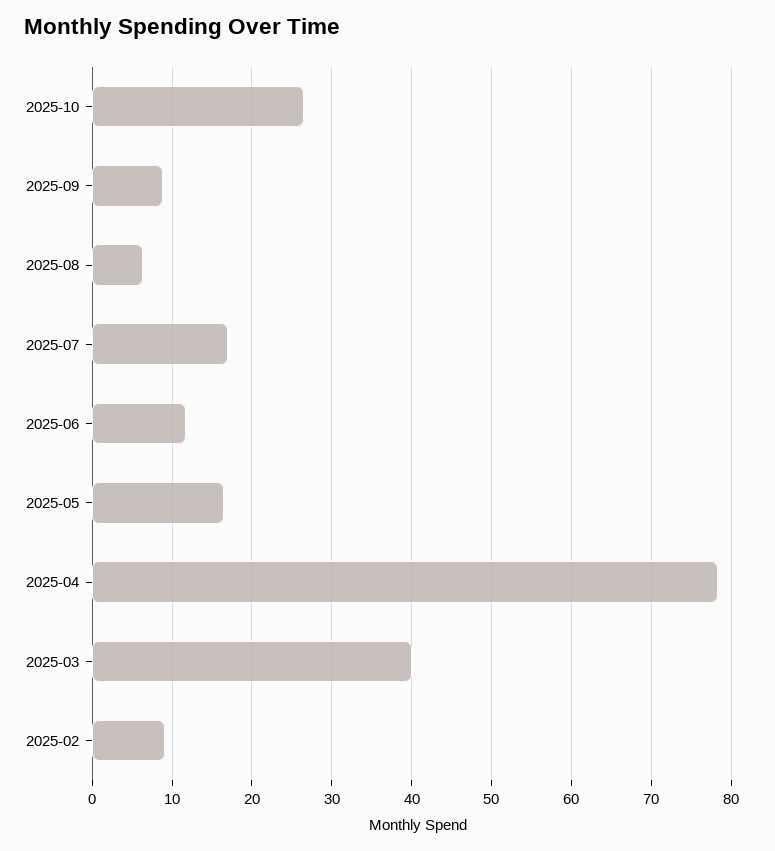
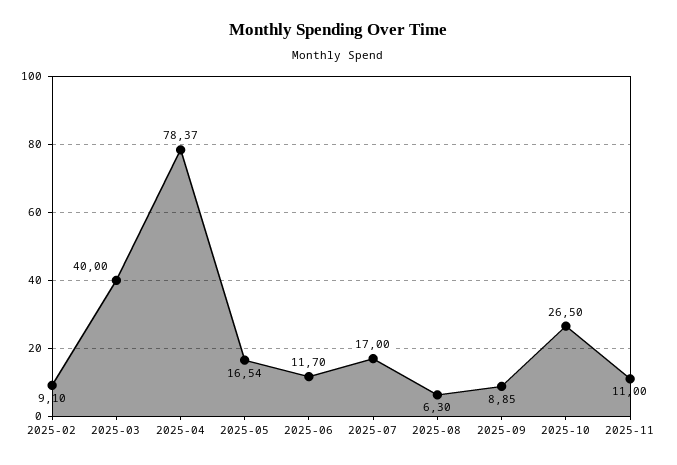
2025-11: none -> 11

